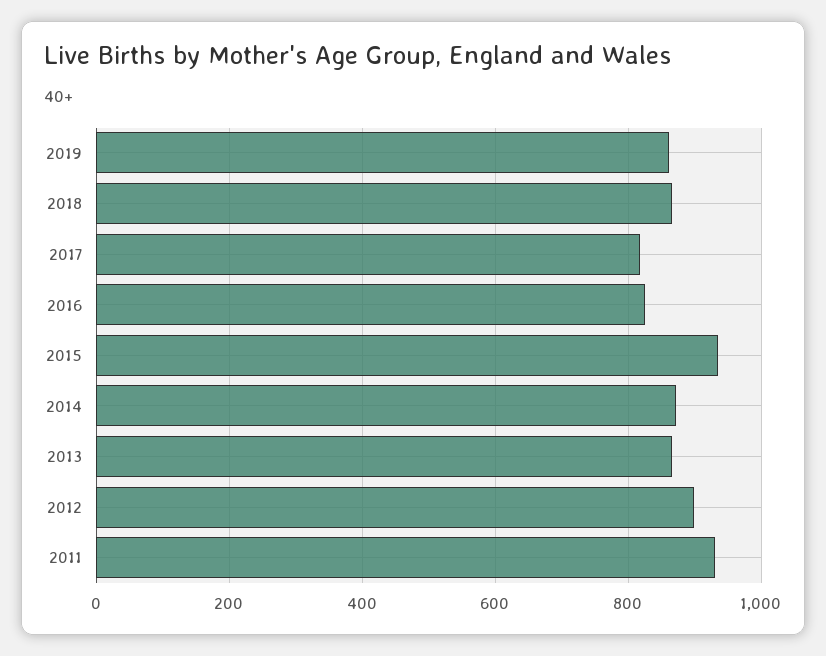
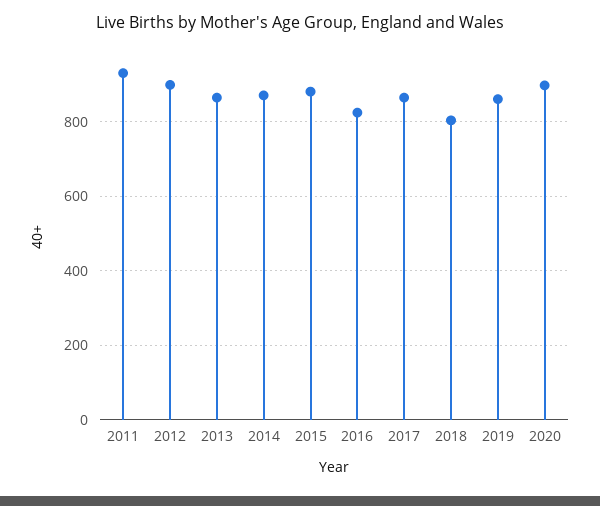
2018: 860 -> 800
2017: 820 -> 860
2015: 940 -> 880
2020: none -> 900

